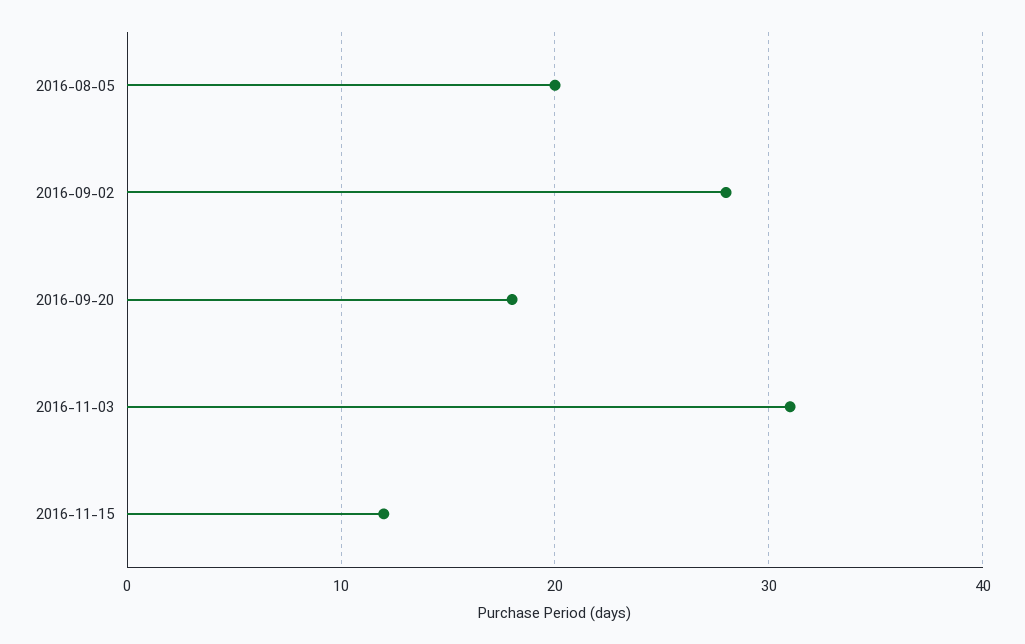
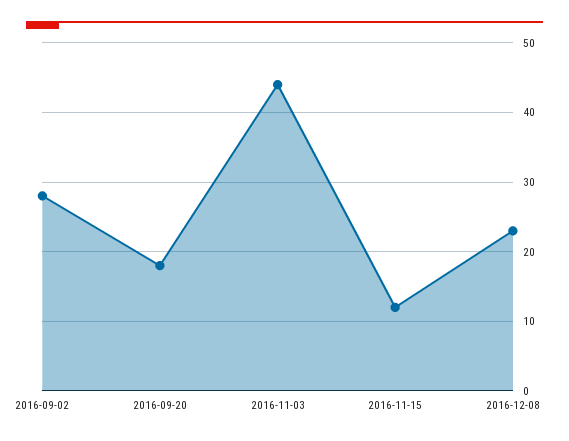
2016-08-05: 20 -> none
2016-11-03: 31 -> 44
2016-12-08: none -> 23

